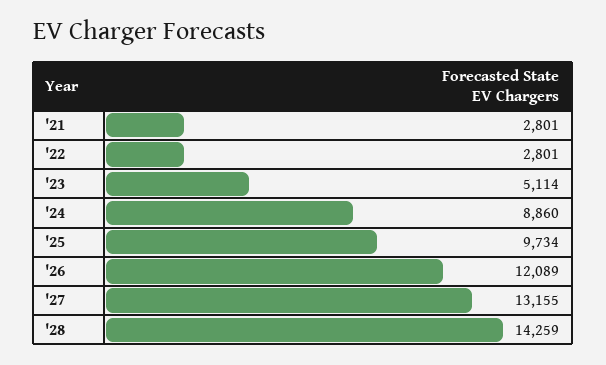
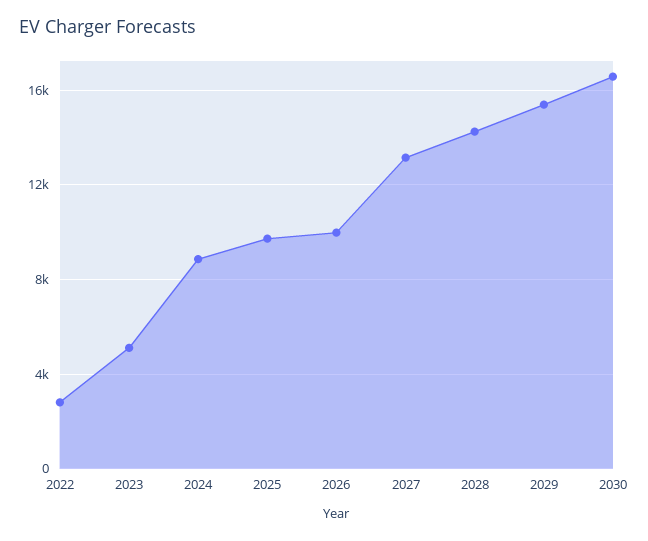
'21: 2801 -> none
'26: 12089 -> 10000
2029: none -> 15500
2030: none -> 16500

